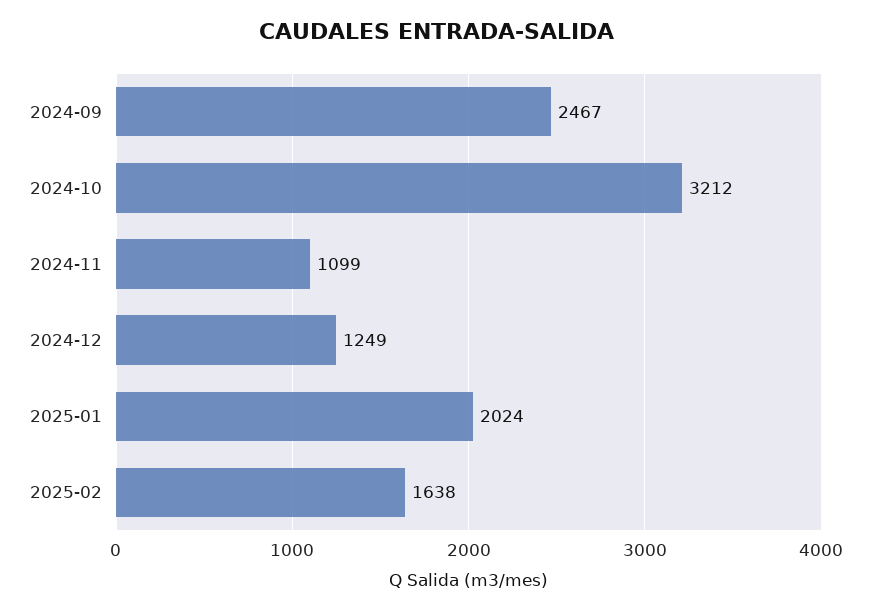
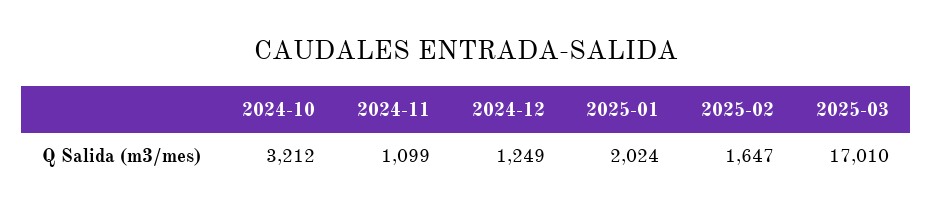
2024-09: 2467 -> none
2025-02: 1638 -> 1647
2025-03: none -> 17010

